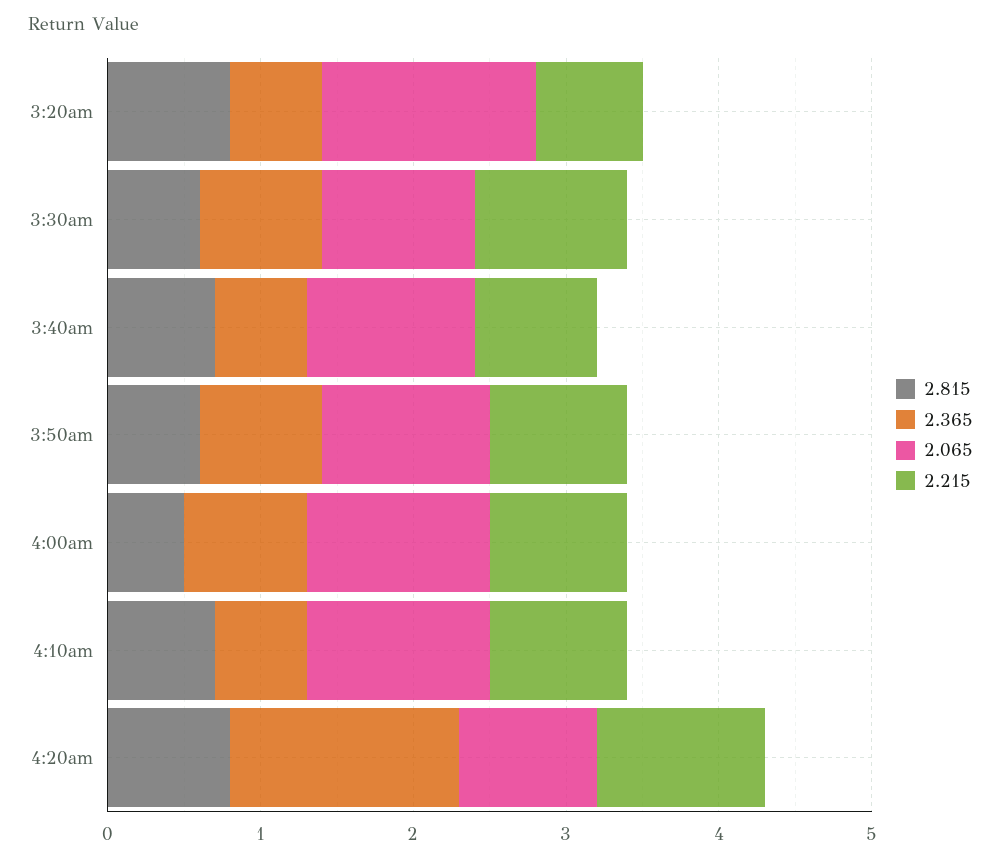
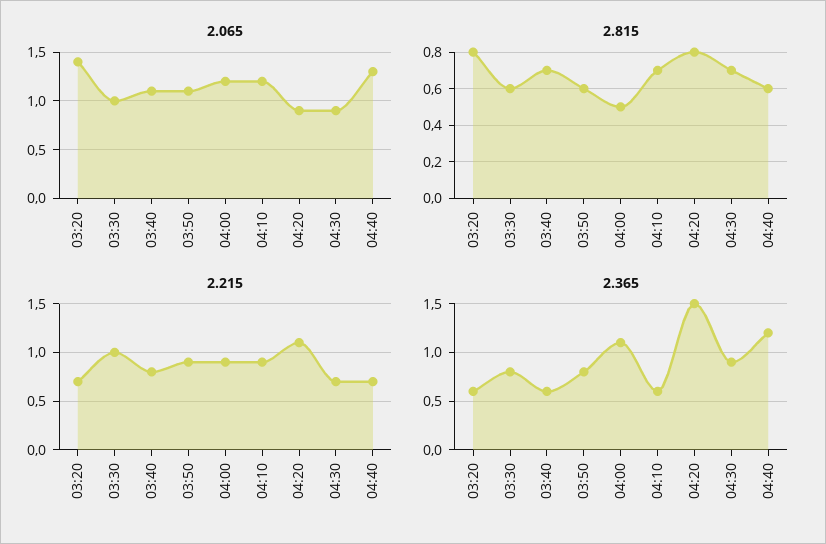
2.365, 4:00am: 0.8 -> 1.1
2.065, 04:30: none -> 0.9
2.065, 04:40: none -> 1.3
2.815, 04:30: none -> 0.7
2.815, 04:40: none -> 0.6
2.215, 04:30: none -> 0.7
2.215, 04:40: none -> 0.7
2.365, 04:30: none -> 0.9
2.365, 04:40: none -> 1.2

